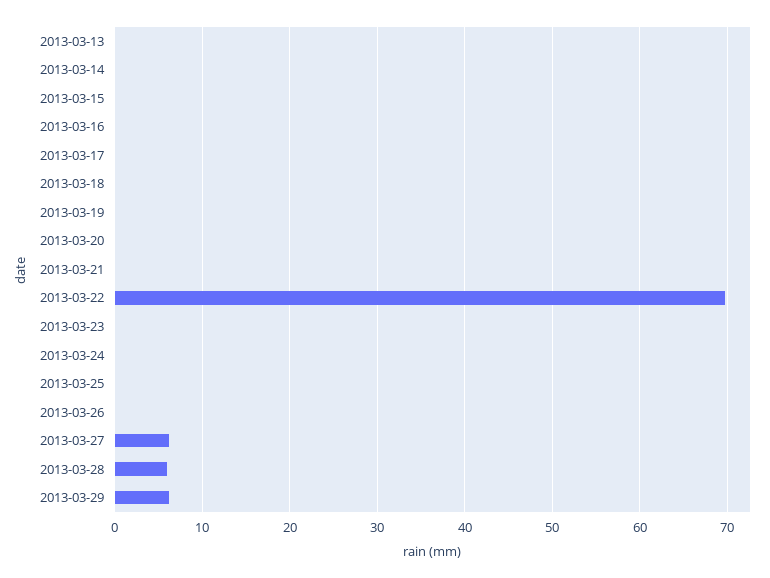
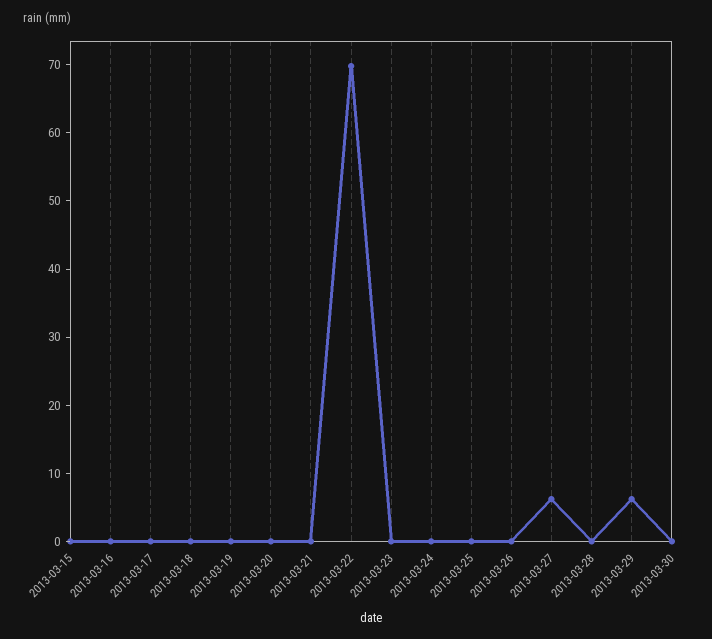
2013-03-13: 0 -> none
2013-03-14: 0 -> none
2013-03-28: 6 -> 0
2013-03-30: none -> 0

